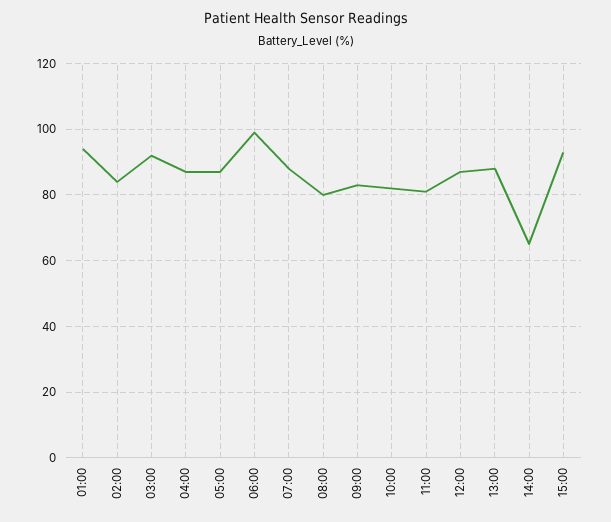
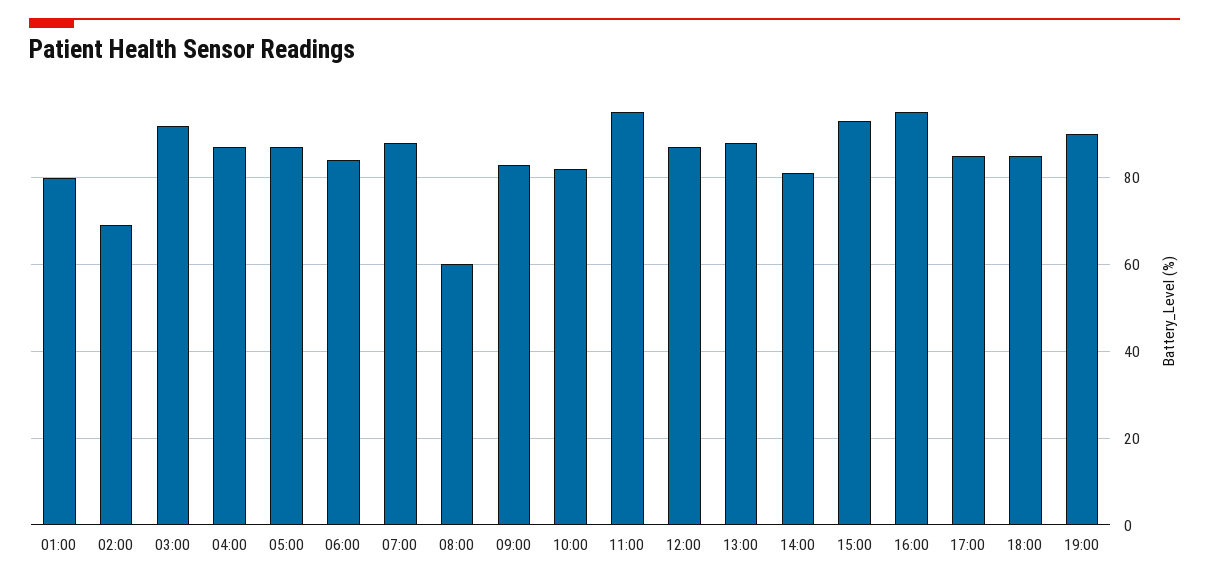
01:00: 95 -> 80
02:00: 85 -> 70
06:00: 100 -> 85
08:00: 80 -> 60
11:00: 80 -> 95
14:00: 65 -> 80
16:00: none -> 95
17:00: none -> 85
18:00: none -> 85
19:00: none -> 90

